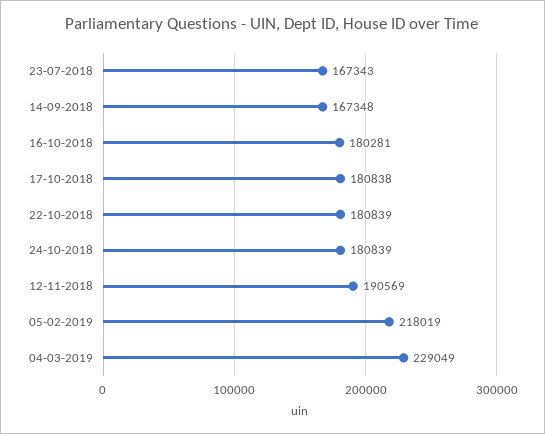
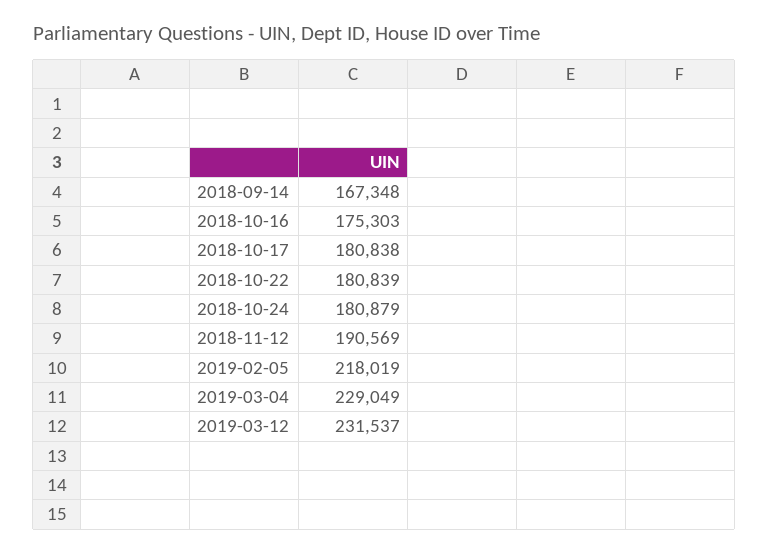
23-07-2018: 167343 -> none
16-10-2018: 180281 -> 175303
24-10-2018: 180839 -> 180879
2019-03-12: none -> 231537

